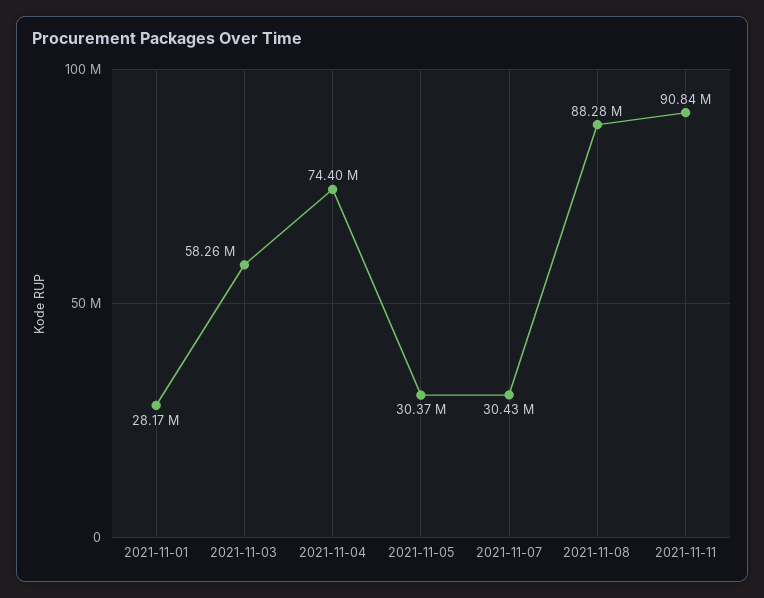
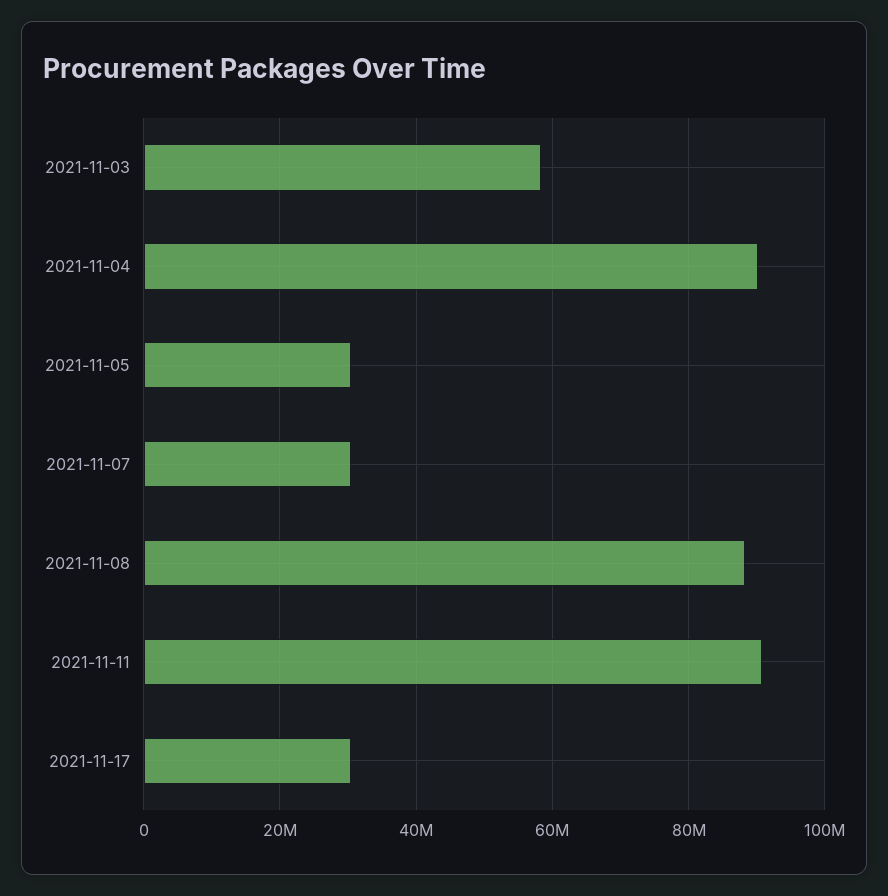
2021-11-01: 28170000 -> none
2021-11-04: 74400000 -> 90000000
2021-11-17: none -> 30000000

